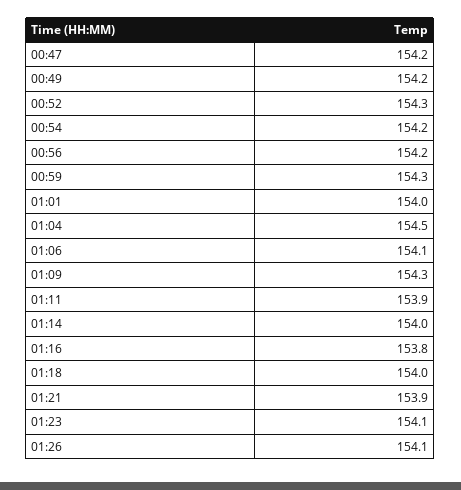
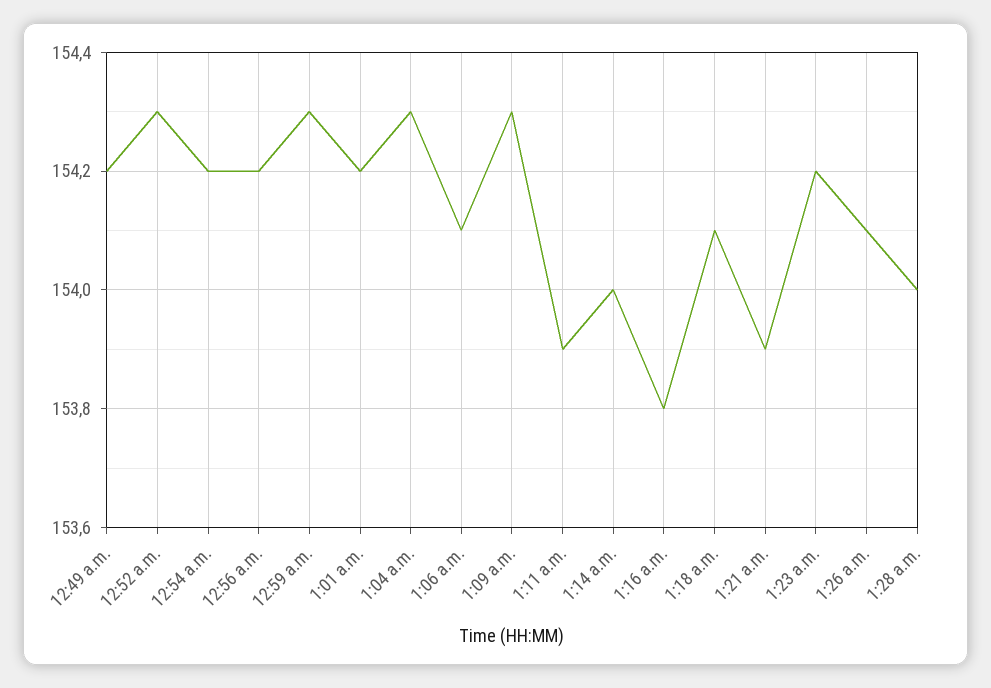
00:47: 154.2 -> none
01:01: 154 -> 154.2
01:04: 154.5 -> 154.3
01:18: 154 -> 154.1
01:23: 154.1 -> 154.2
1:28 a.m.: none -> 154

